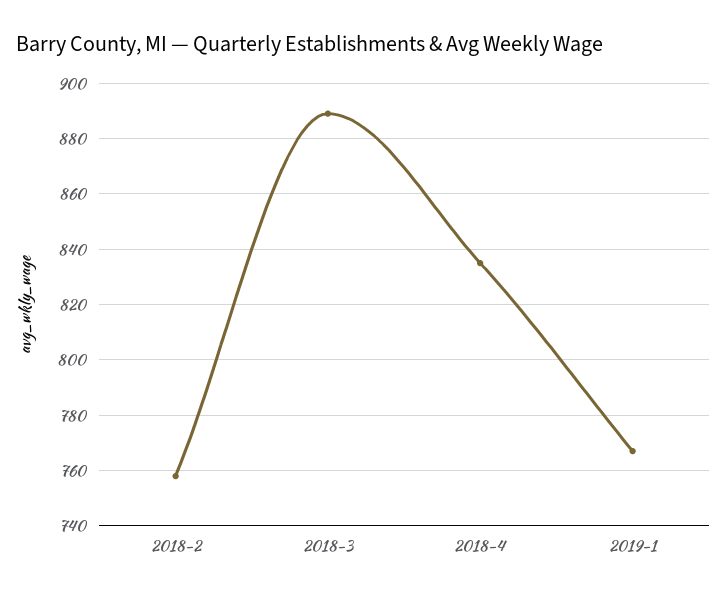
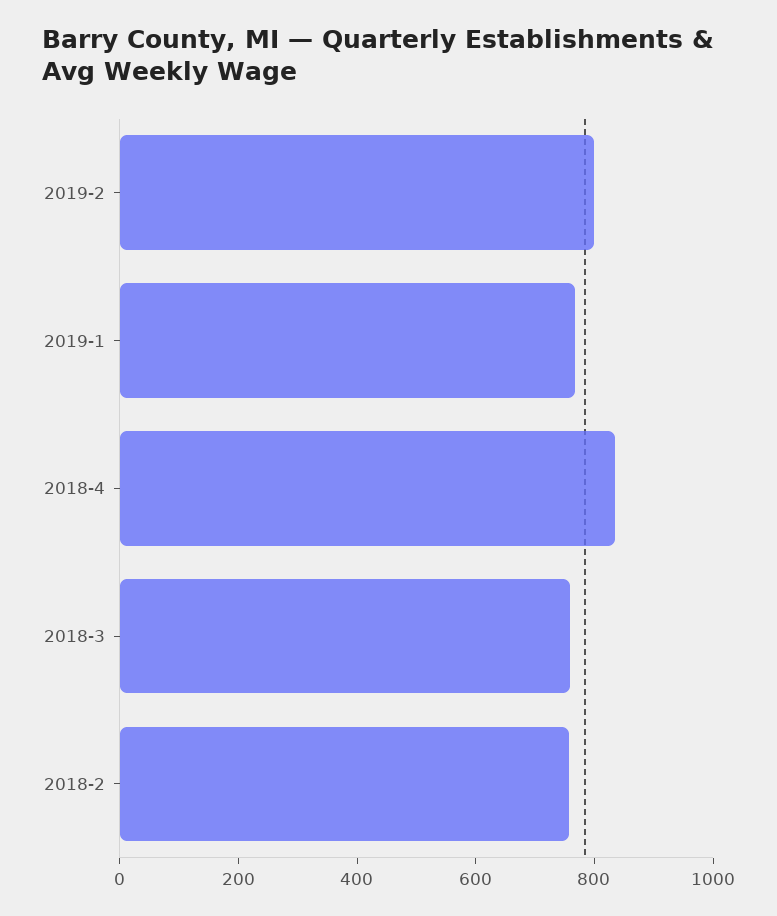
2018-3: 890 -> 750
2019-2: none -> 800

